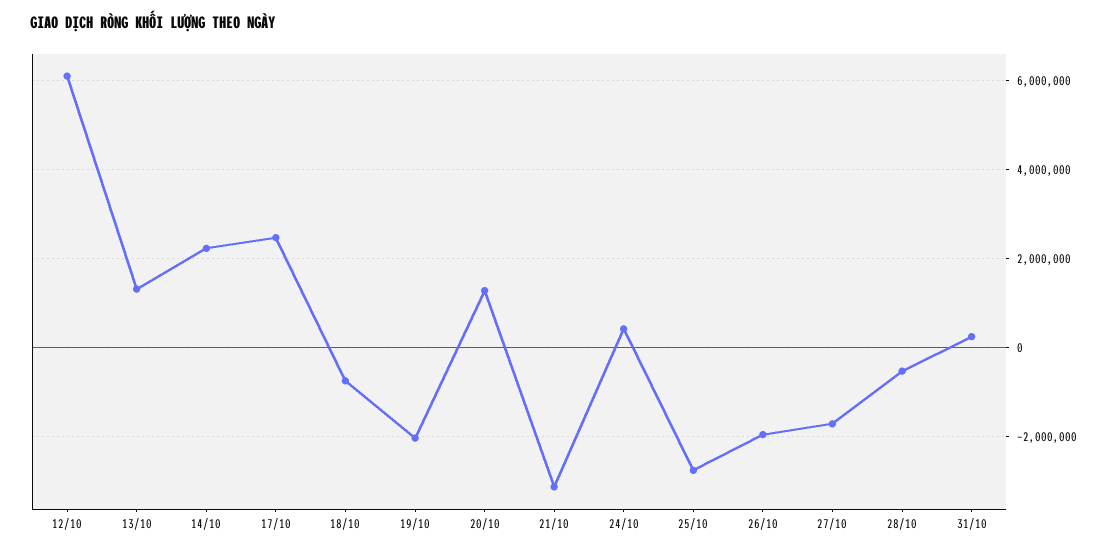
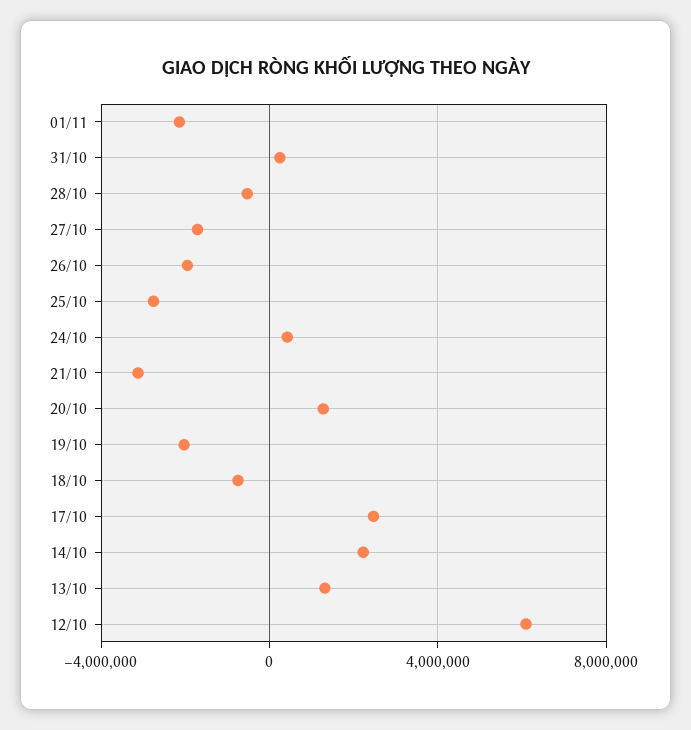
01/11: none -> -2000000

